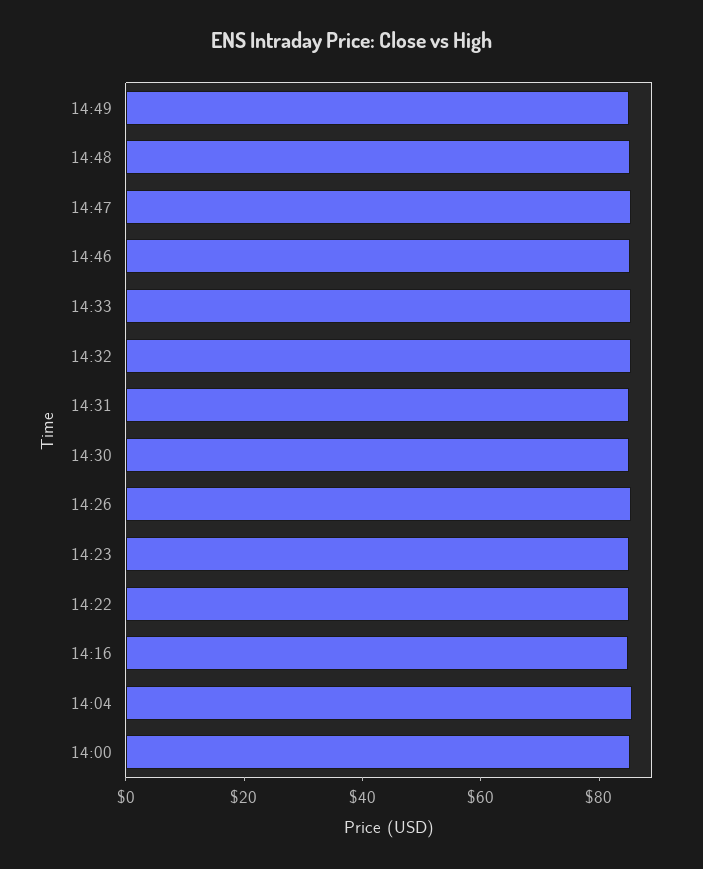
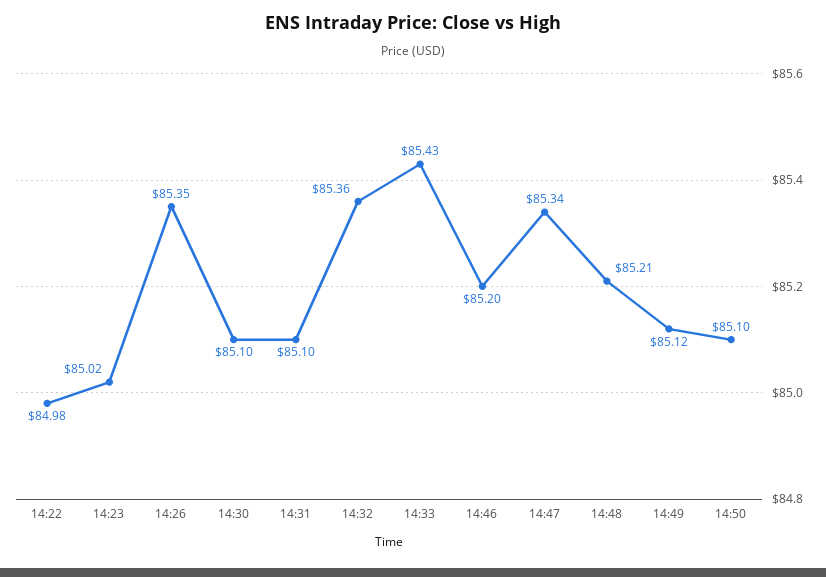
14:16: 85 -> none
14:04: 85 -> none
14:00: 85 -> none
14:50: none -> 85.1

